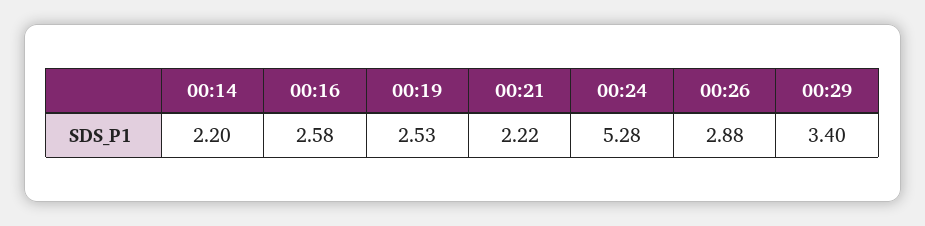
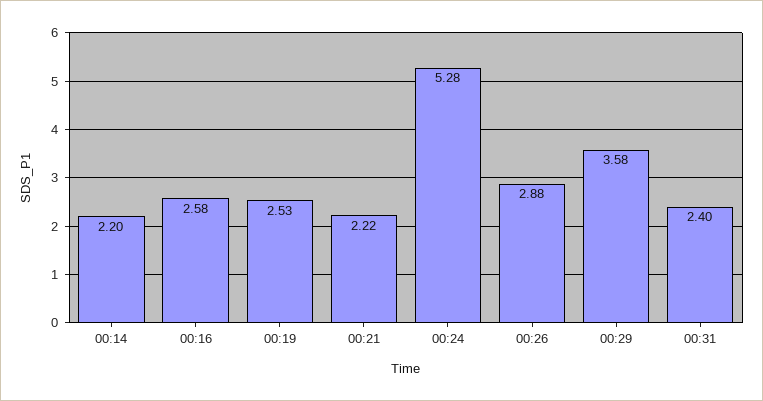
00:29: 3.4 -> 3.58
00:31: none -> 2.4

